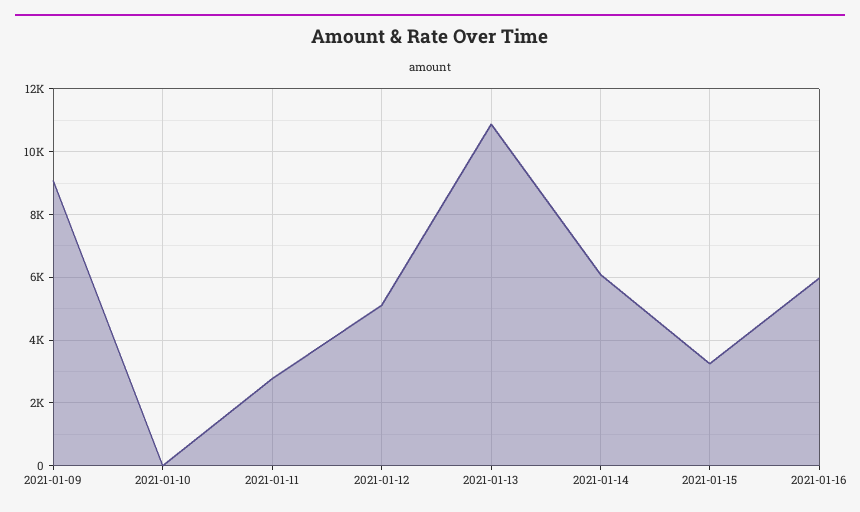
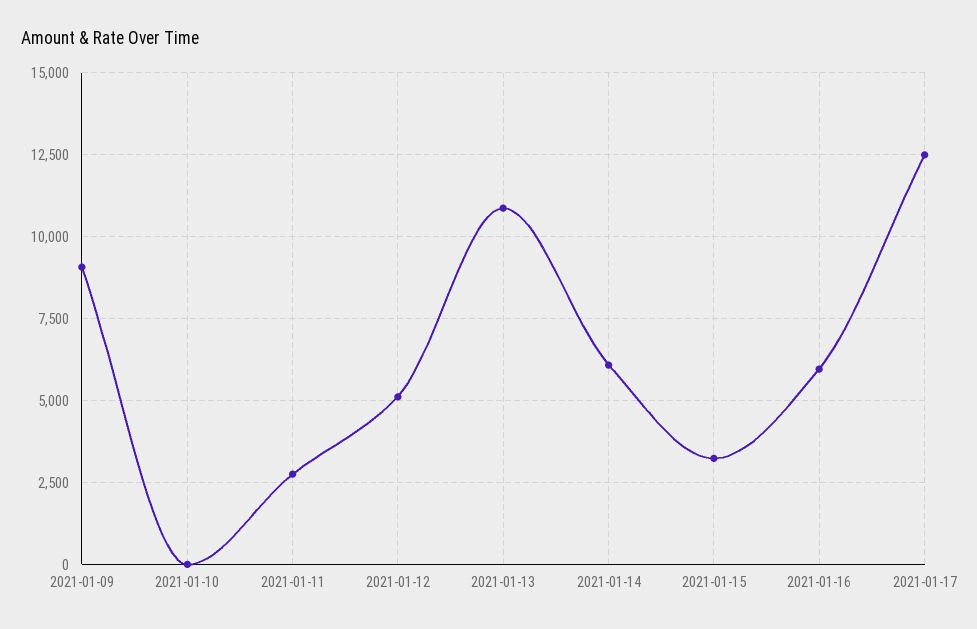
2021-01-17: none -> 12500

